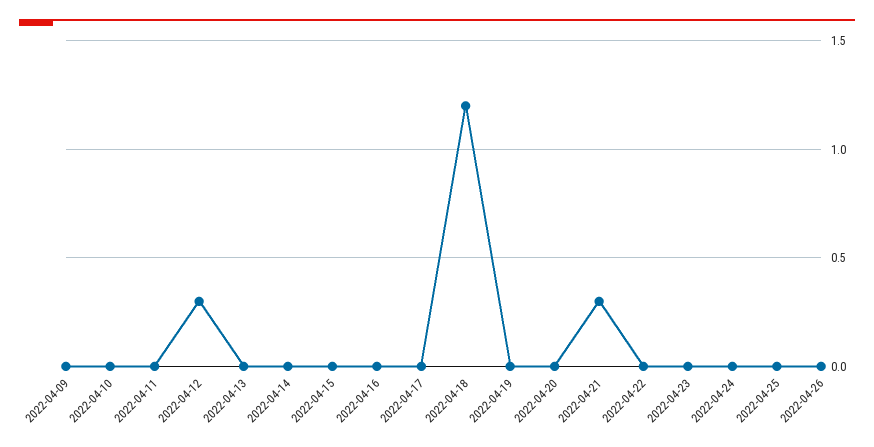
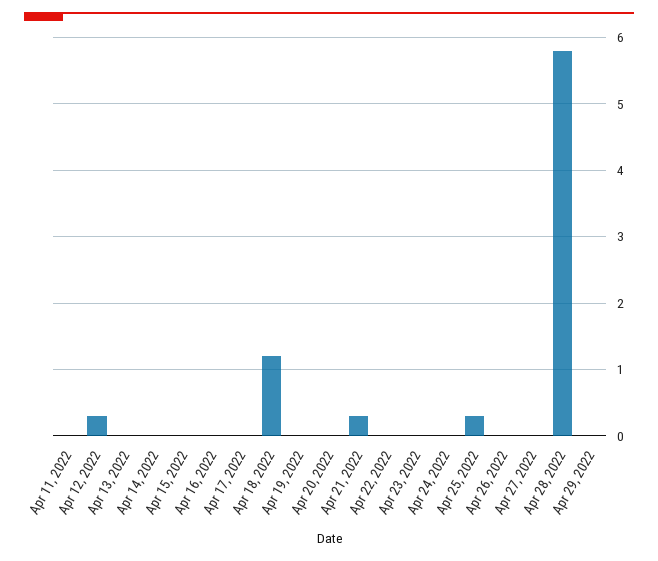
2022-04-09: 0 -> none
2022-04-10: 0 -> none
2022-04-25: 0 -> 0.3
Apr 27, 2022: none -> 0
Apr 28, 2022: none -> 5.8
Apr 29, 2022: none -> 0

